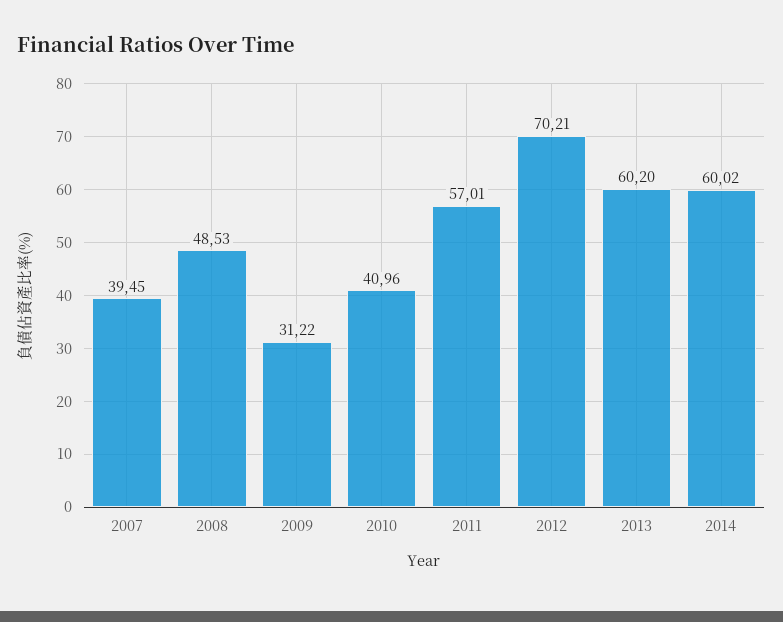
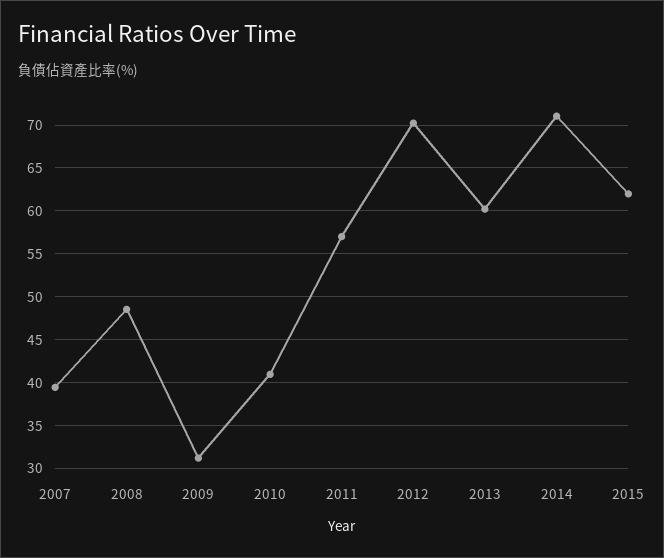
2014: 60.02 -> 71
2015: none -> 62

